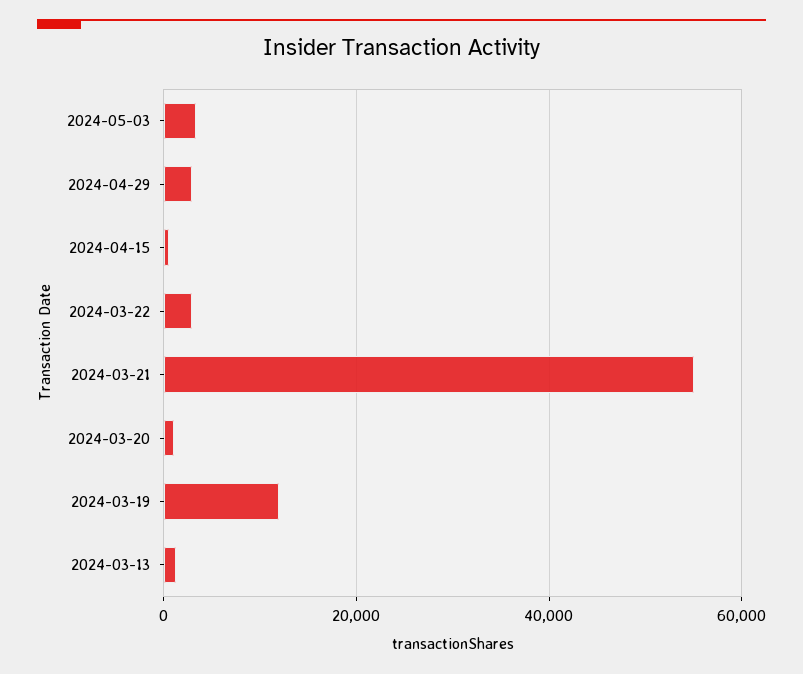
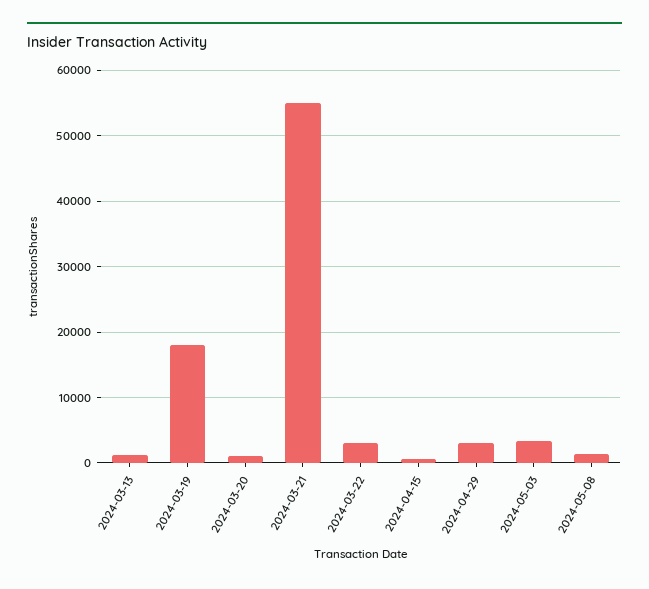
2024-03-19: 12000 -> 18000
2024-05-08: none -> 1000

